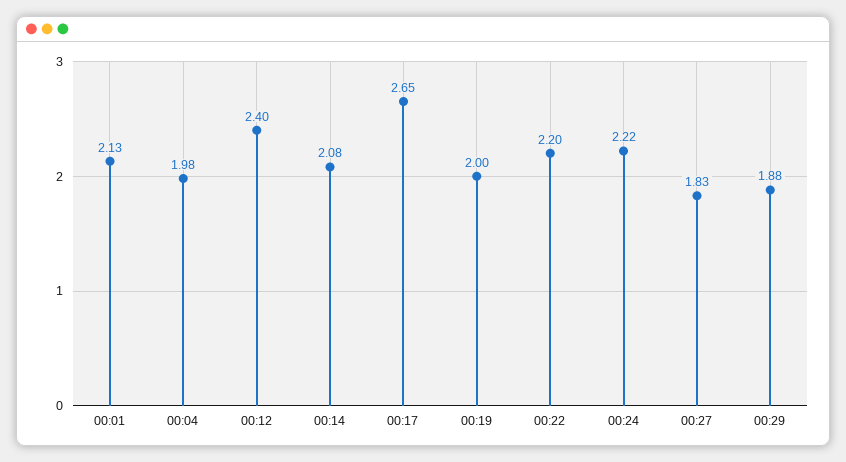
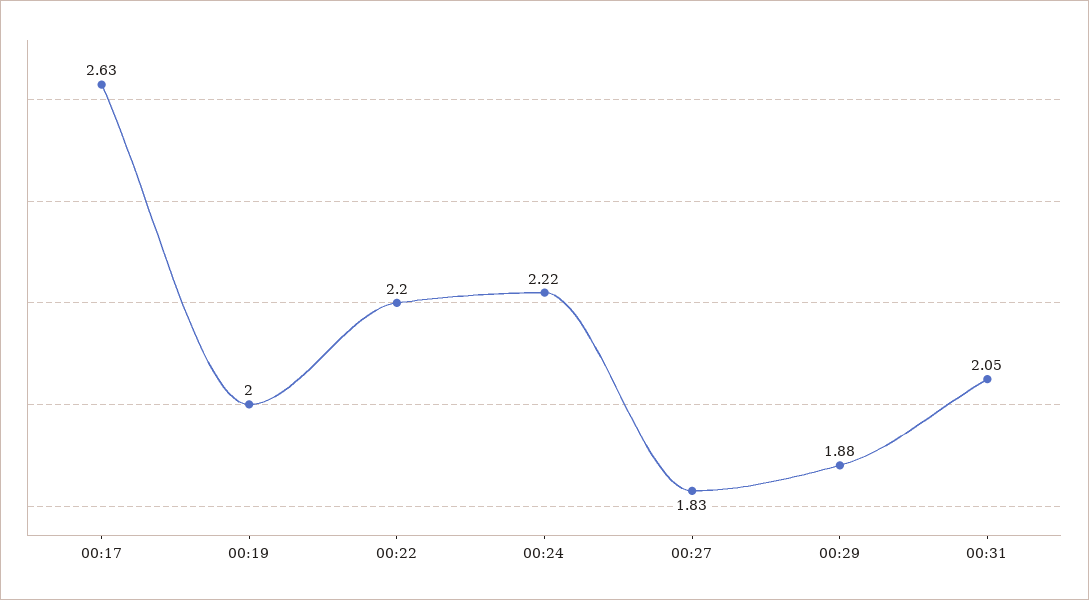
00:01: 2.13 -> none
00:04: 1.98 -> none
00:12: 2.4 -> none
00:14: 2.08 -> none
00:17: 2.65 -> 2.63
00:31: none -> 2.05

